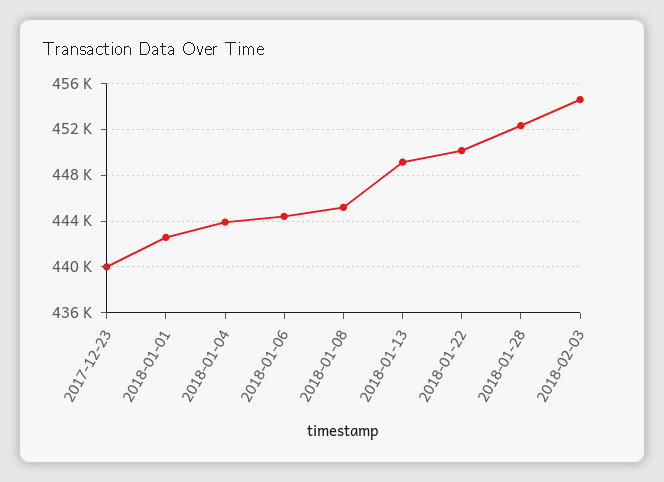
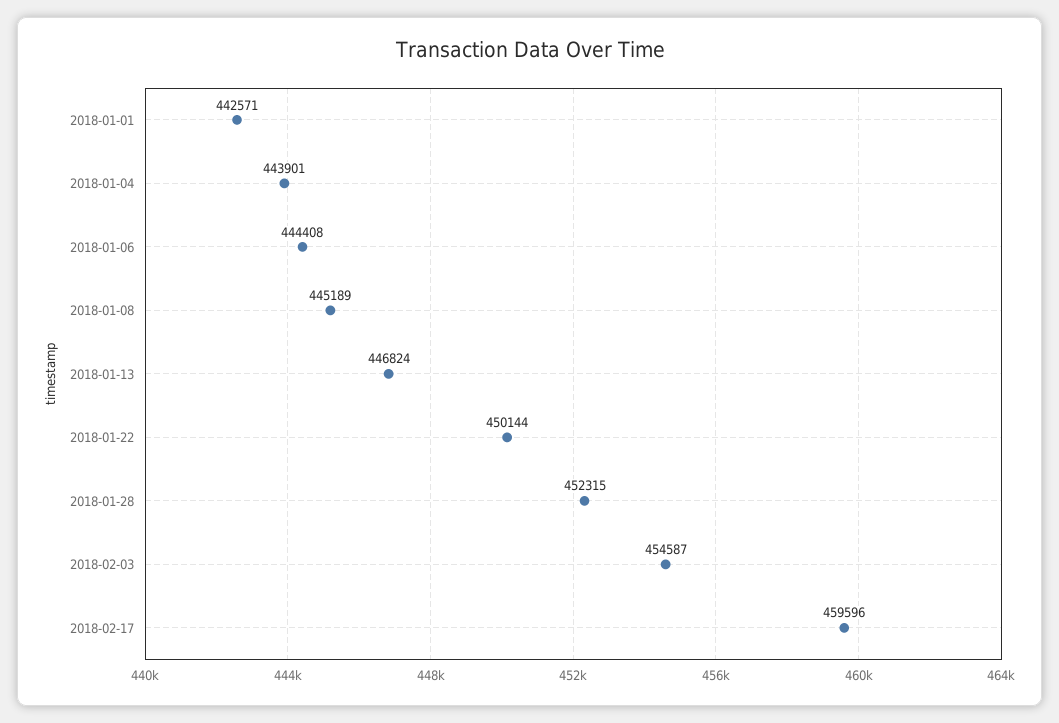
2017-12-23: 440000 -> none
2018-01-13: 449000 -> 446824
2018-02-17: none -> 459596

